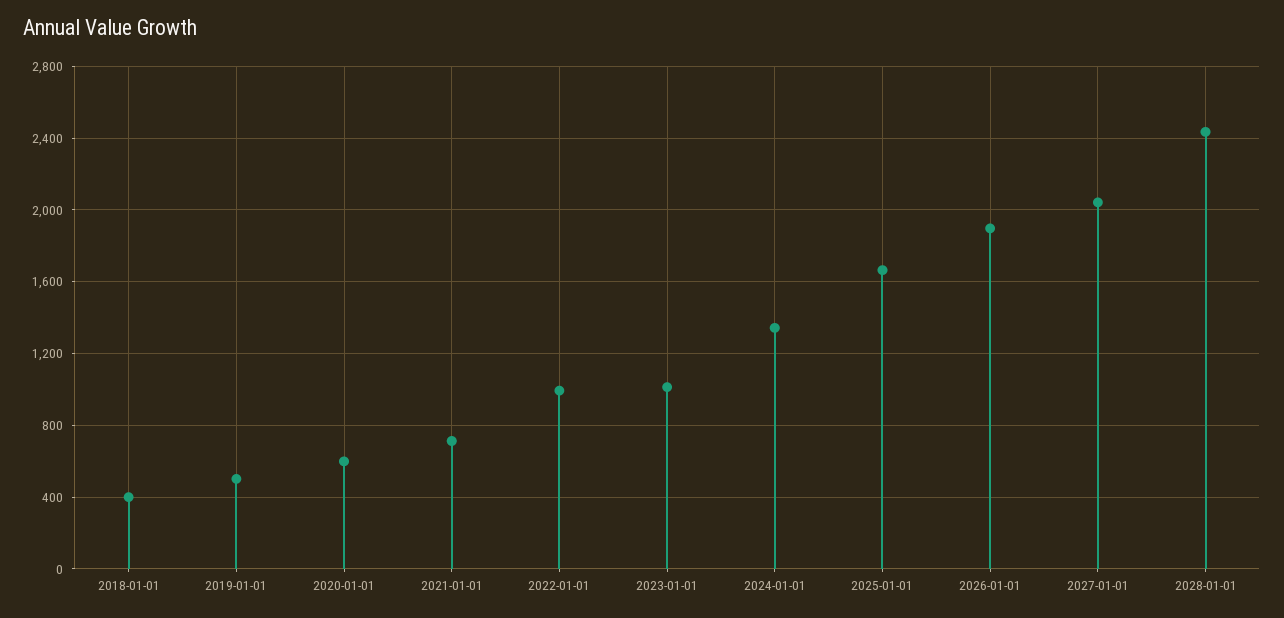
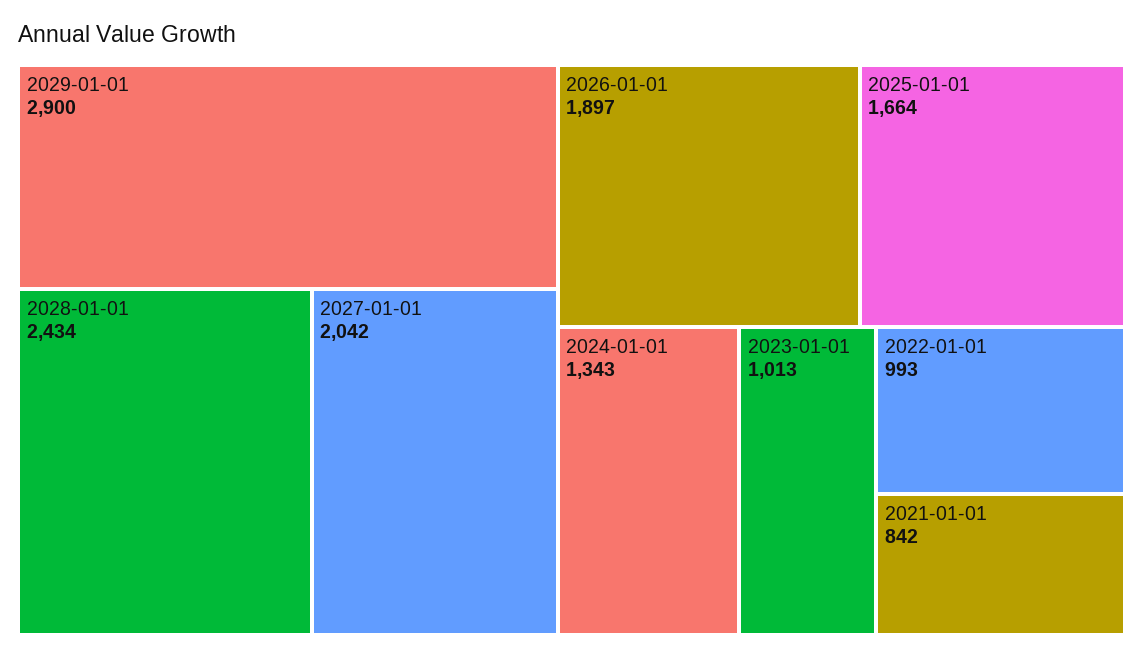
2018-01-01: 400 -> none
2019-01-01: 500 -> none
2020-01-01: 600 -> none
2021-01-01: 700 -> 842
2029-01-01: none -> 2900

